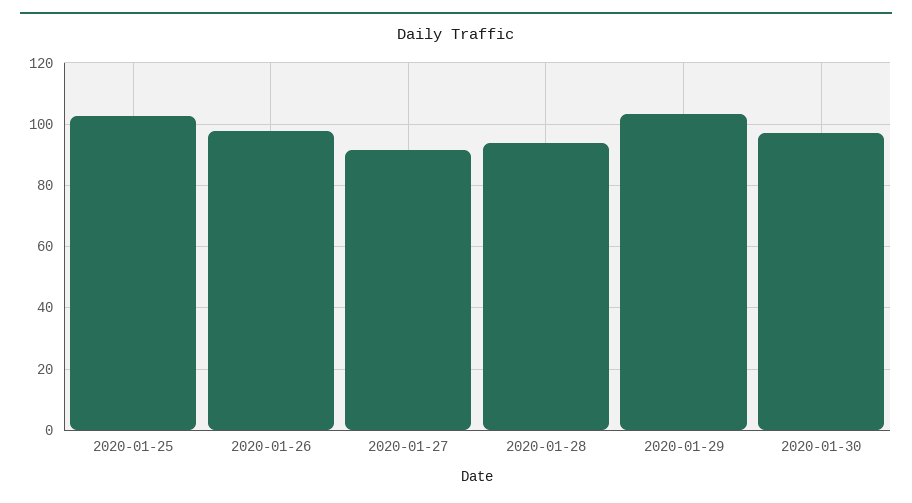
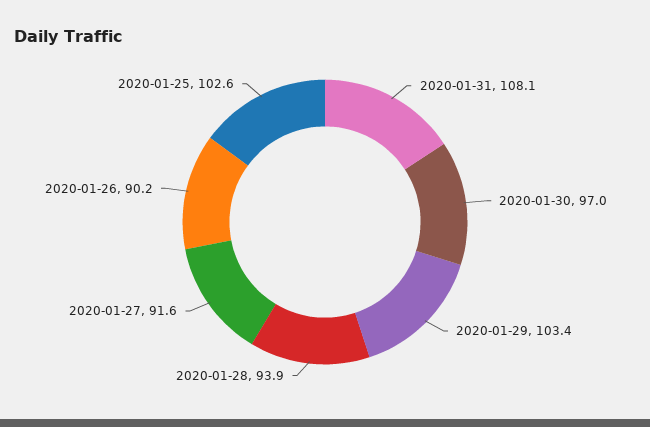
2020-01-26: 98 -> 90.2
2020-01-31: none -> 108.1

